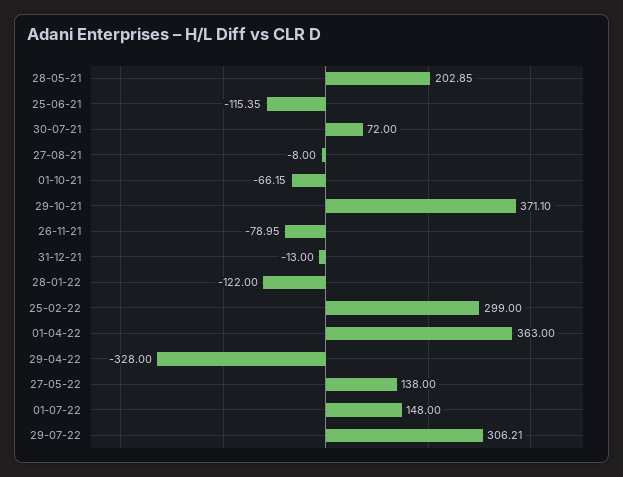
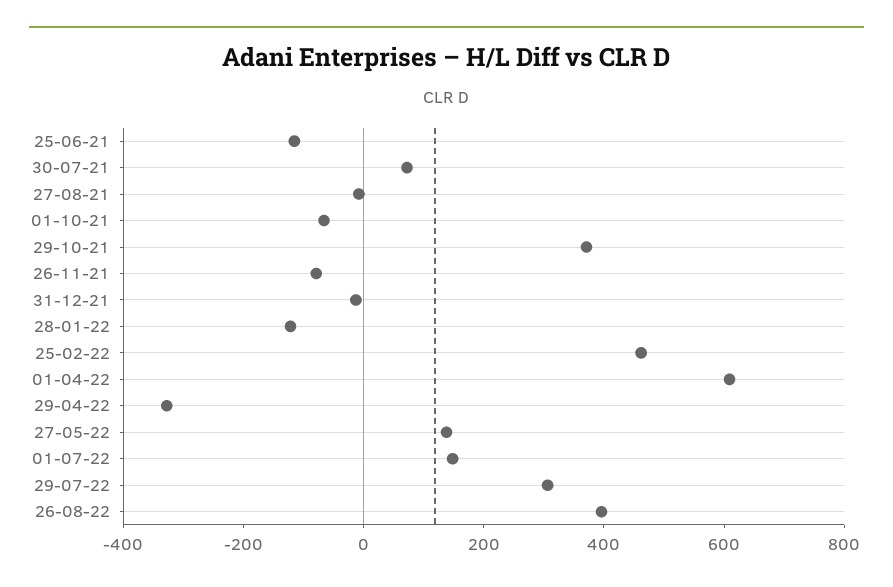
28-05-21: 202.85 -> none
25-02-22: 299 -> 450
01-04-22: 363 -> 600
26-08-22: none -> 400

